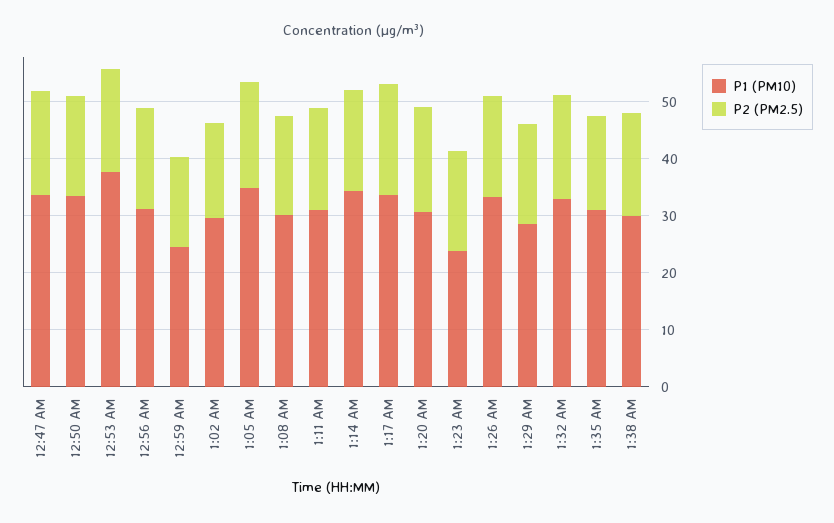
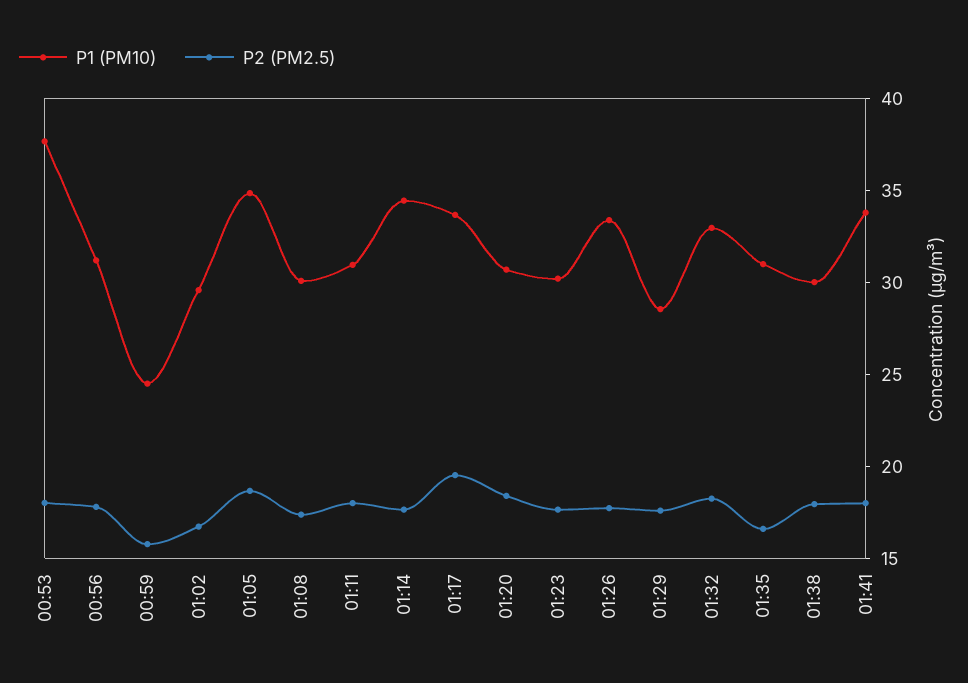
P1 (PM10), 12:47 AM: 34 -> none
P2 (PM2.5), 12:47 AM: 18 -> none
P1 (PM10), 12:50 AM: 34 -> none
P2 (PM2.5), 12:50 AM: 18 -> none
P1 (PM10), 1:23 AM: 24 -> 30
P1 (PM10), 01:41: none -> 34
P2 (PM2.5), 01:41: none -> 18

